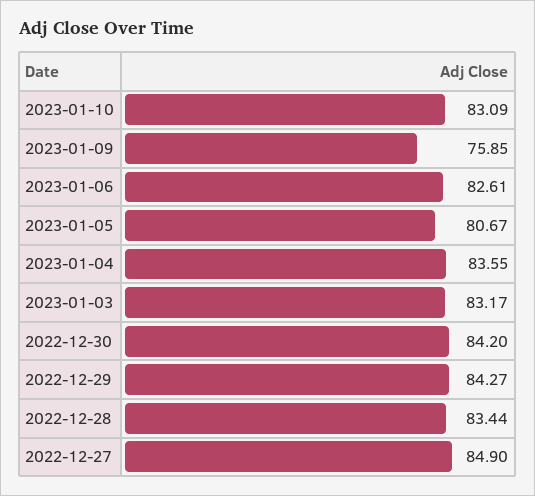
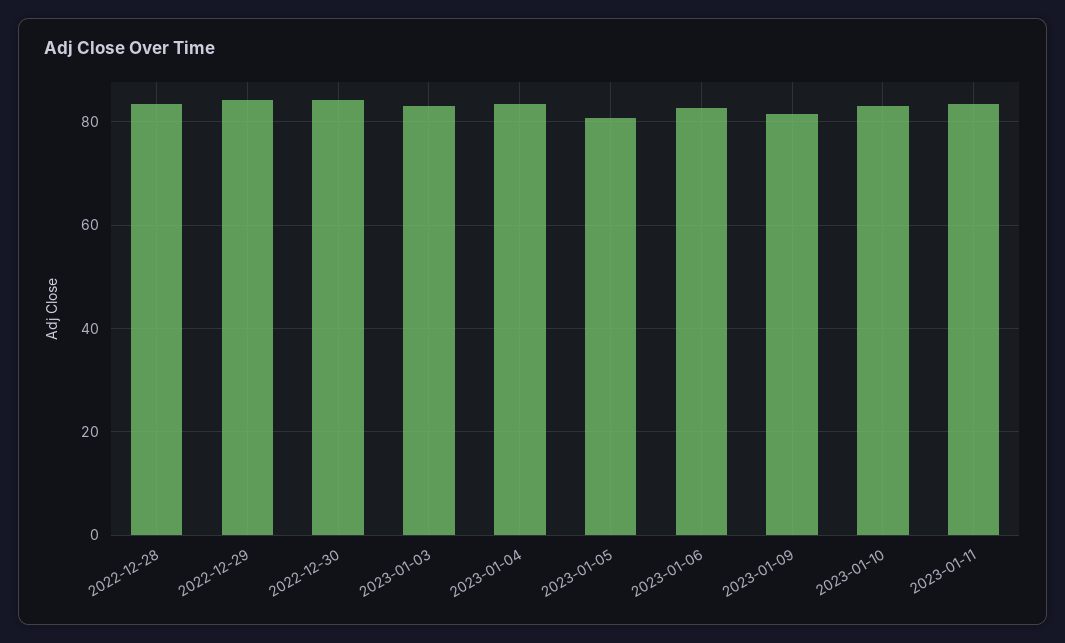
2023-01-09: 75.85 -> 82
2022-12-27: 84.9 -> none
2023-01-11: none -> 84

